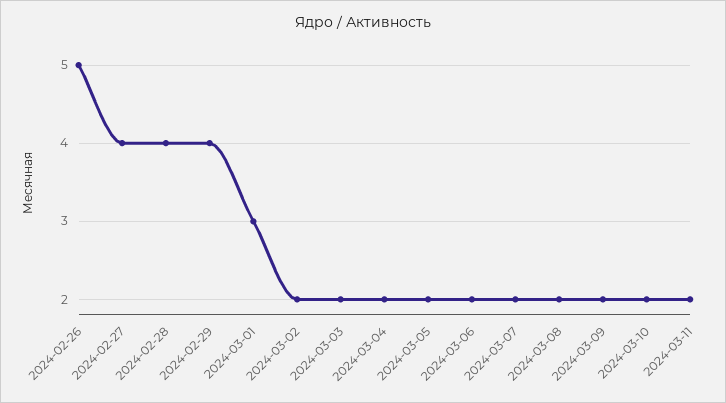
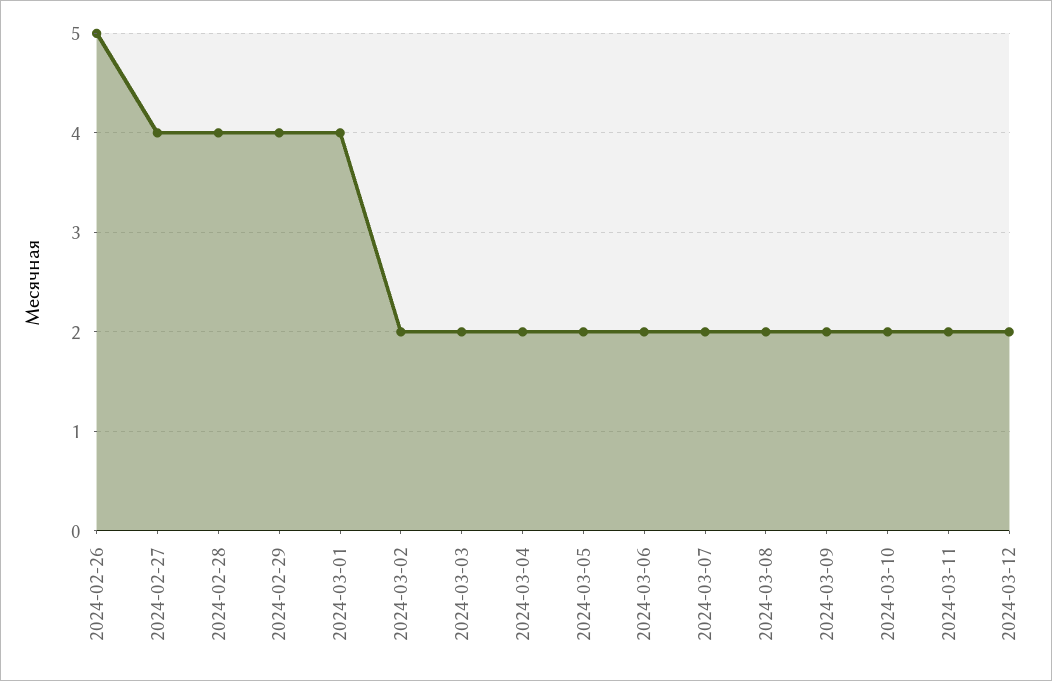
2024-03-01: 3 -> 4
2024-03-12: none -> 2

